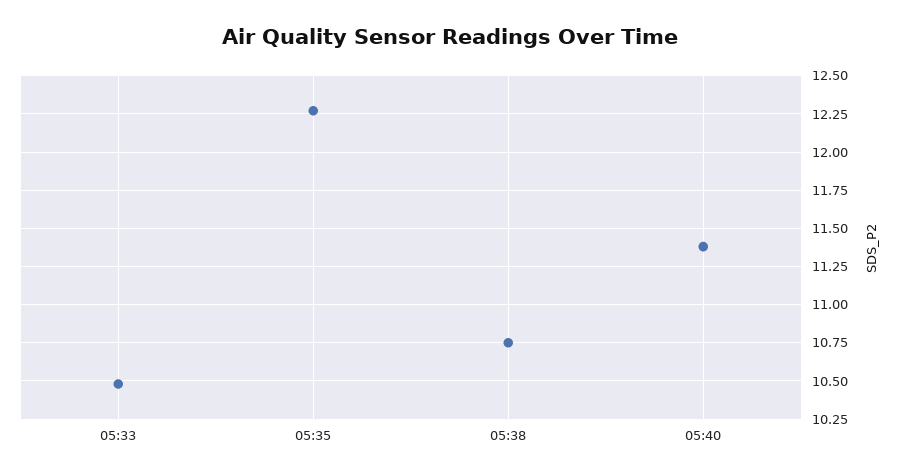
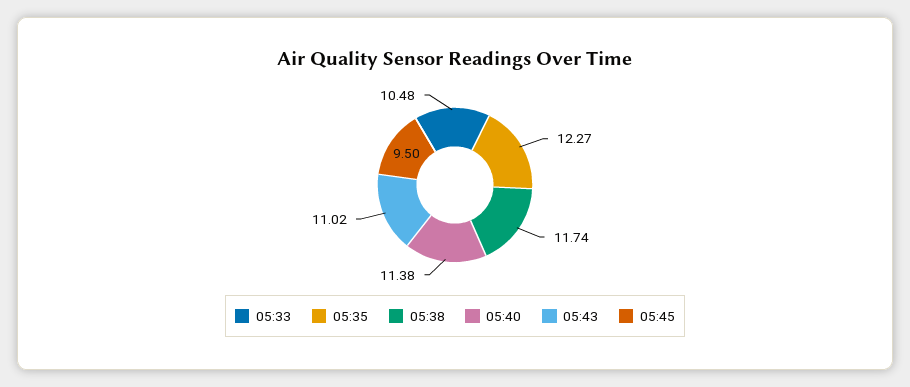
05:38: 10.75 -> 11.74
05:43: none -> 11.02
05:45: none -> 9.5

